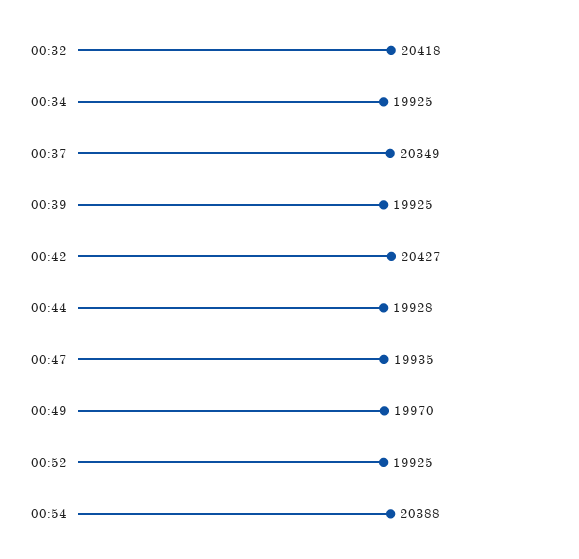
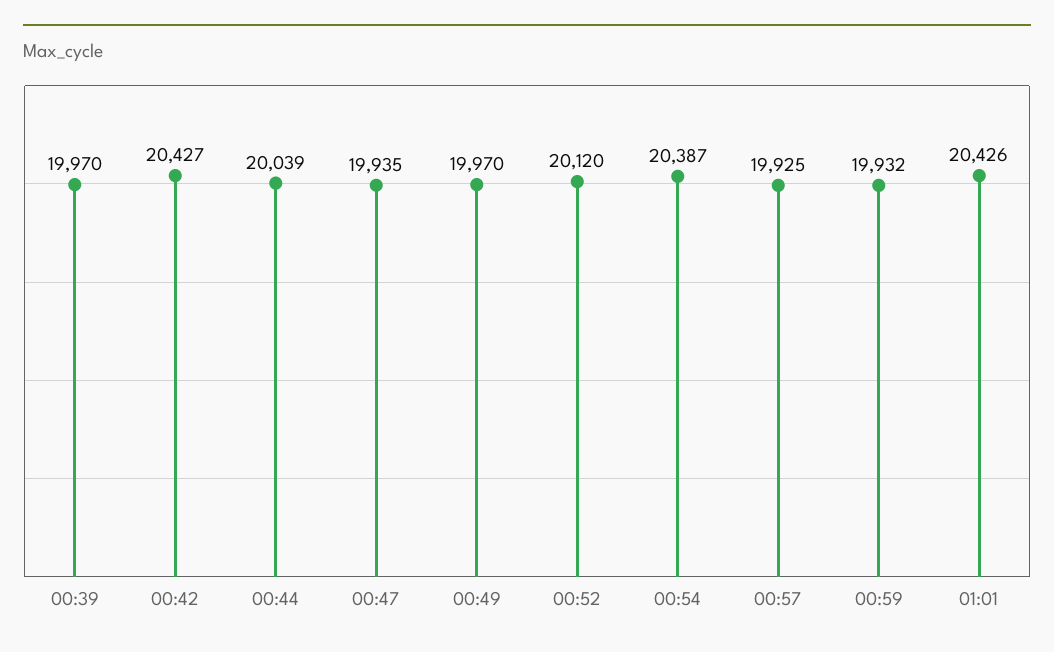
00:32: 20418 -> none
00:34: 19925 -> none
00:37: 20349 -> none
00:39: 19925 -> 19970
00:44: 19928 -> 20039
00:52: 19925 -> 20120
00:54: 20388 -> 20387
00:57: none -> 19925
00:59: none -> 19932
01:01: none -> 20426

